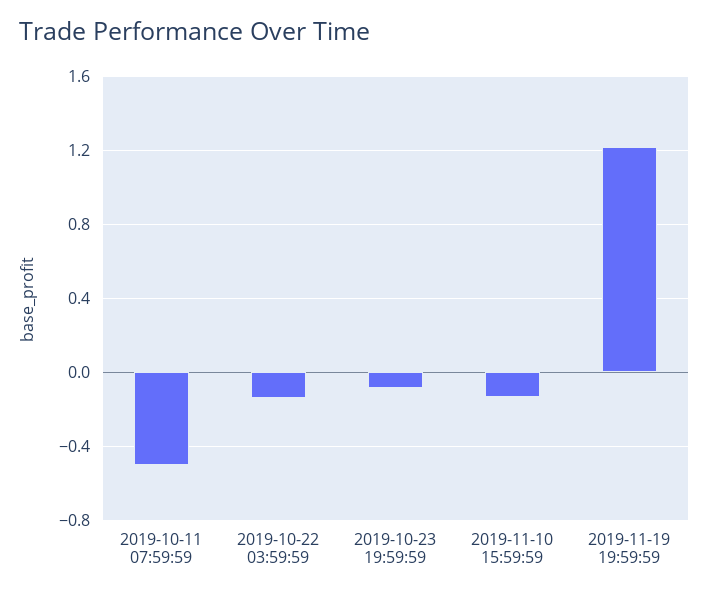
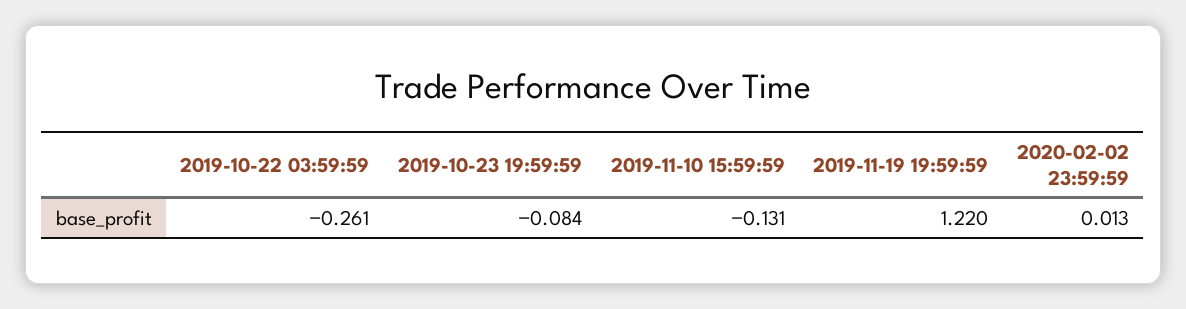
2019-10-11 07:59:59: -0.5 -> none
2019-10-22 03:59:59: -0.15 -> -0.261
2020-02-02 23:59:59: none -> 0.013

